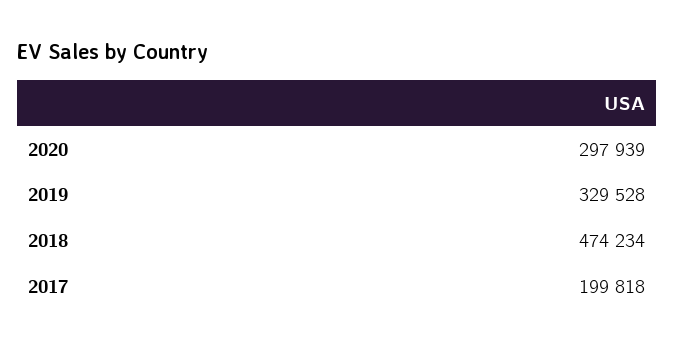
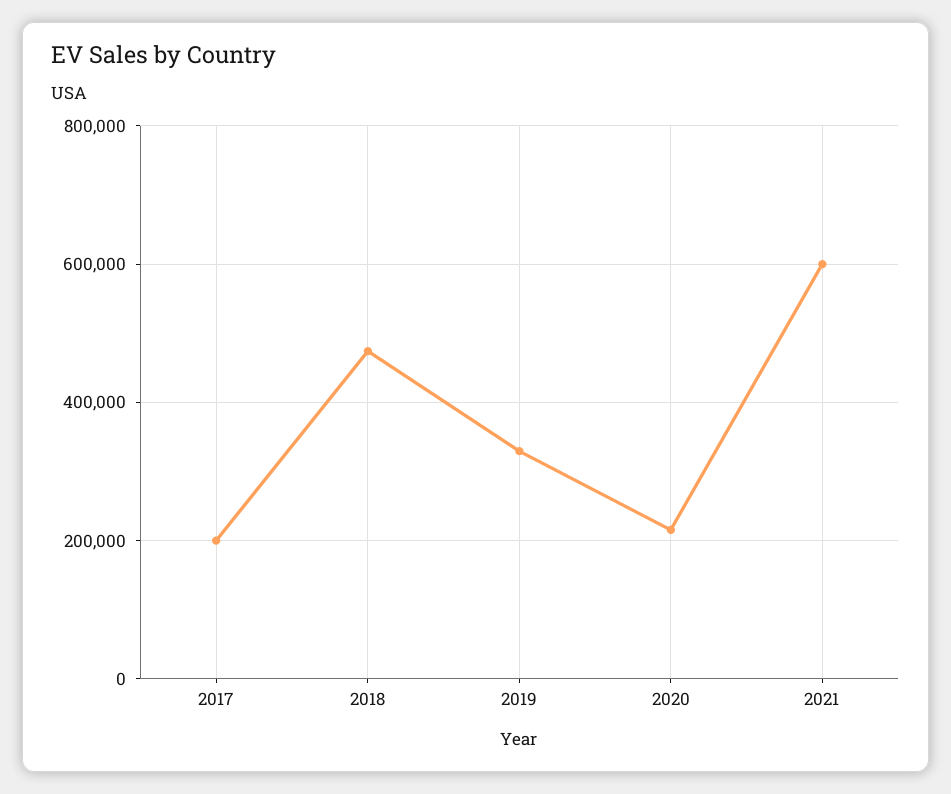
2020: 297939 -> 220000
2021: none -> 600000

